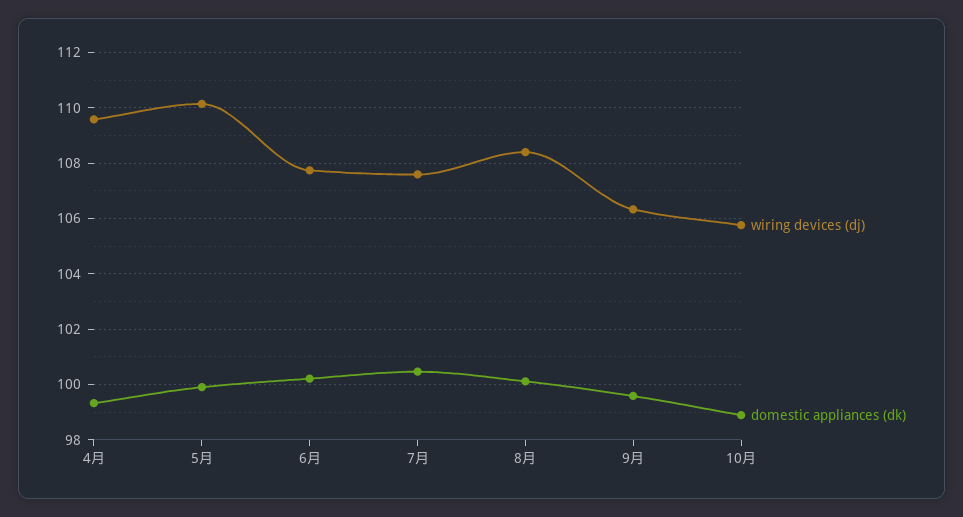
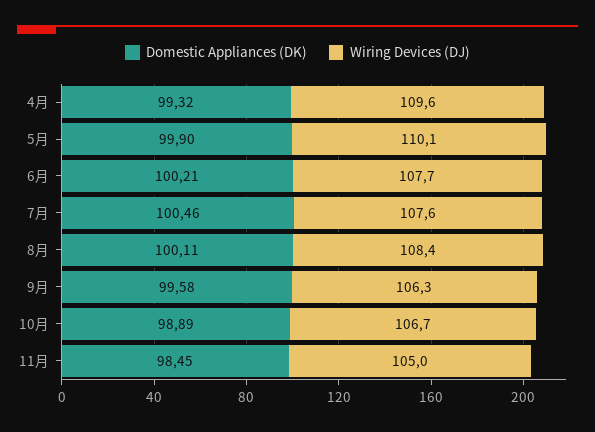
wiring devices (dj), 10月: 105.75 -> 106.7
domestic appliances (dk), 11月: none -> 98.45
wiring devices (dj), 11月: none -> 105

